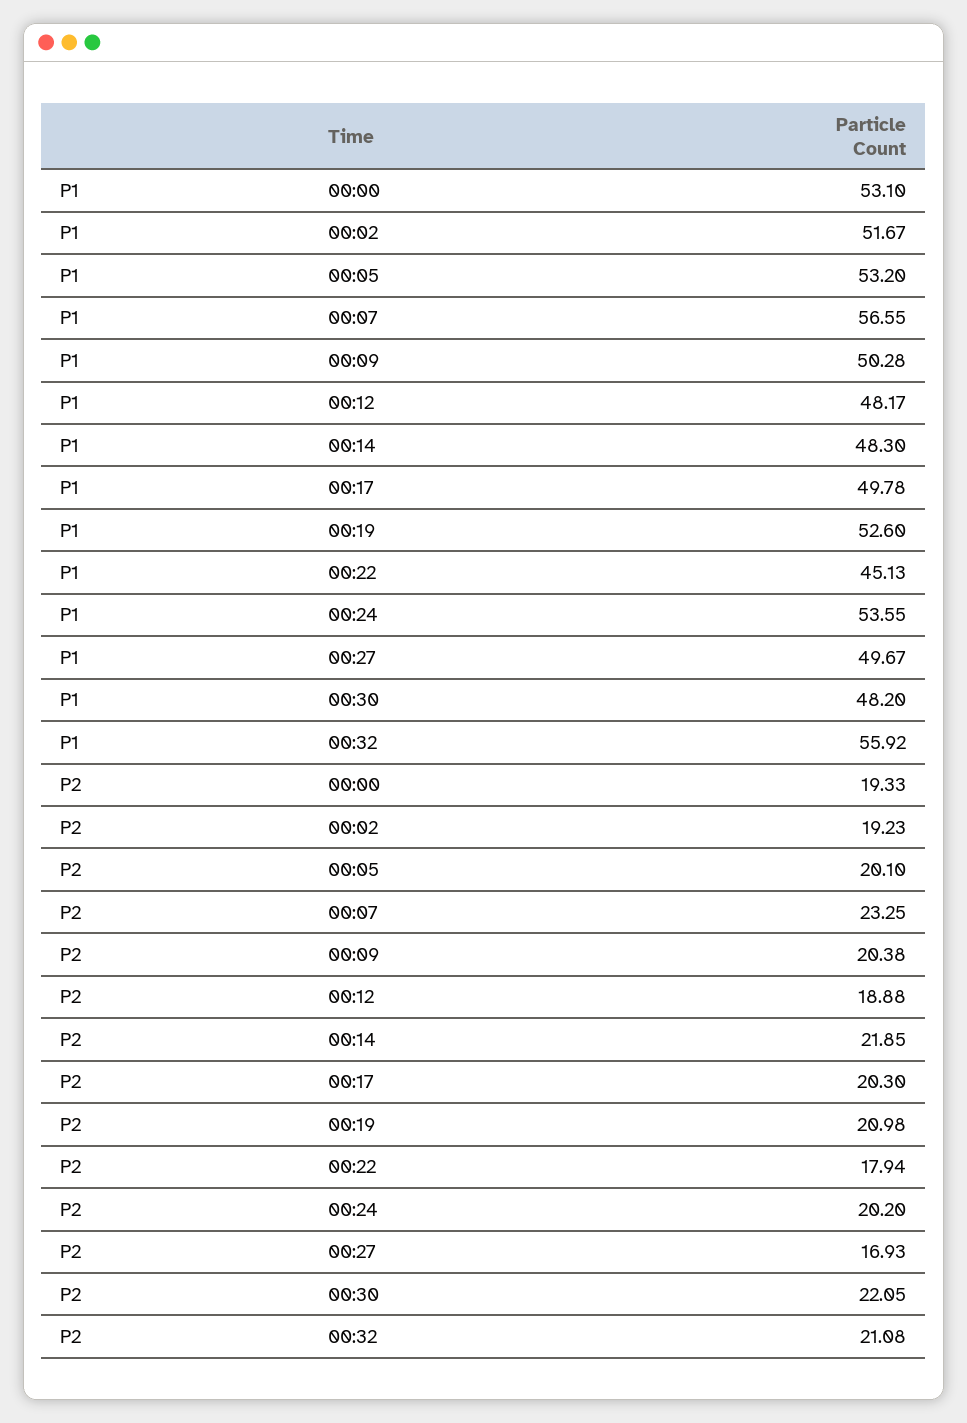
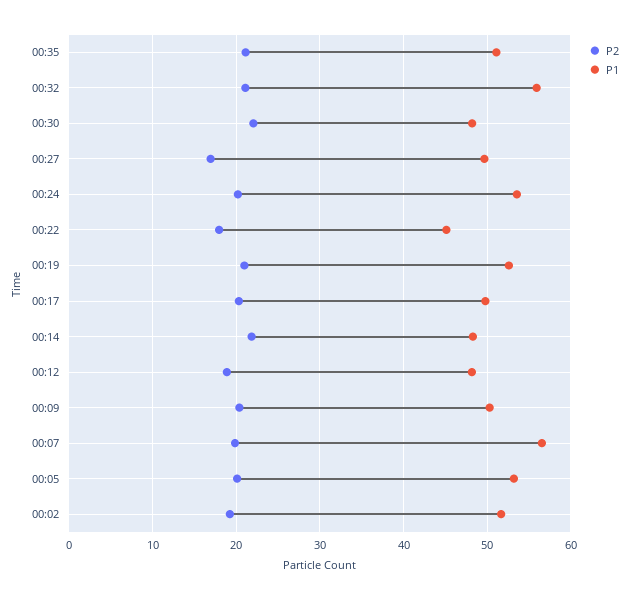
P1, 00:00: 53.1 -> none
P2, 00:00: 19.33 -> none
P2, 00:07: 23.25 -> 20
P2, 00:35: none -> 21
P1, 00:35: none -> 51

